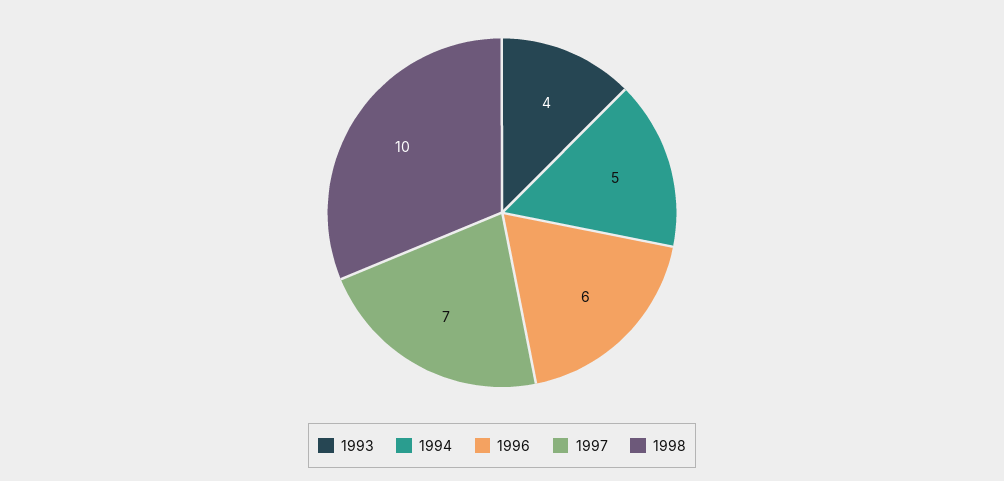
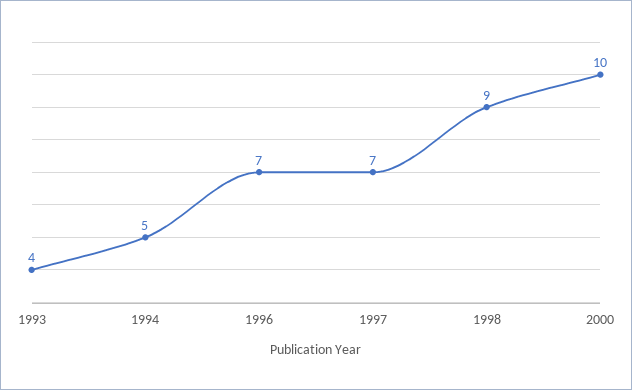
1996: 6 -> 7
1998: 10 -> 9
2000: none -> 10

